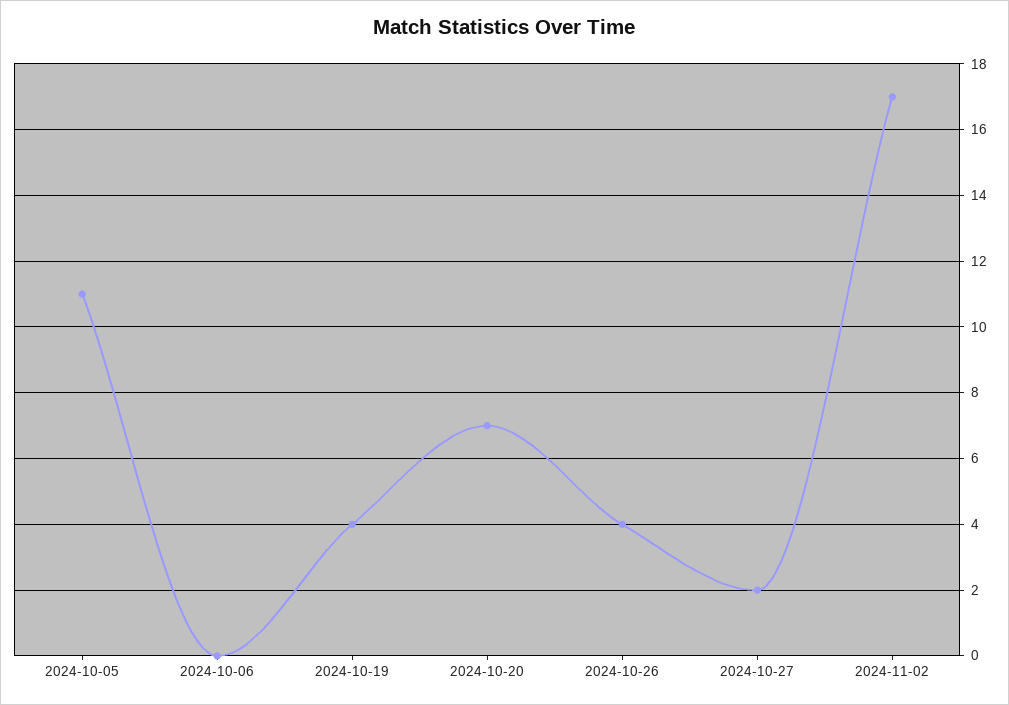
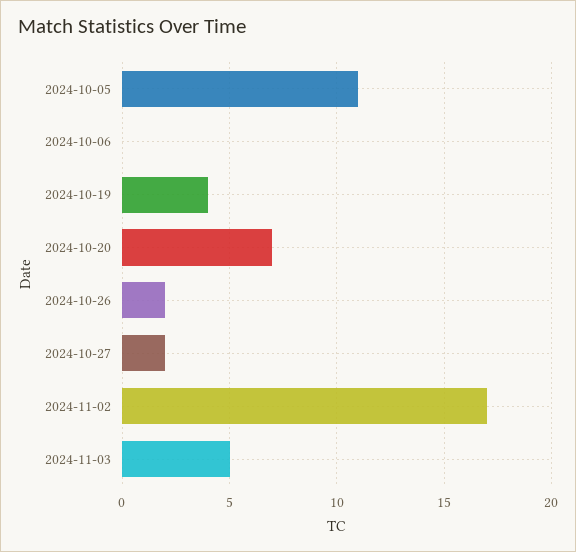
2024-10-26: 4 -> 2
2024-11-03: none -> 5

